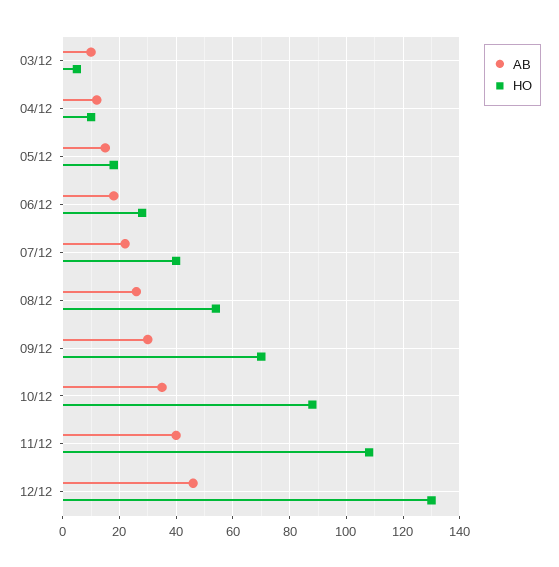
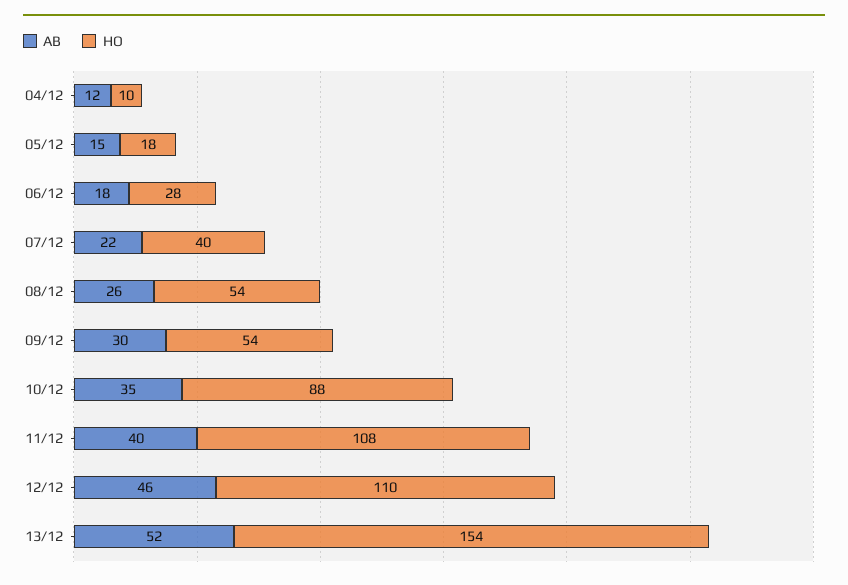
AB, 03/12: 10 -> none
HO, 03/12: 5 -> none
HO, 09/12: 70 -> 54
HO, 12/12: 130 -> 110
AB, 13/12: none -> 52
HO, 13/12: none -> 154

